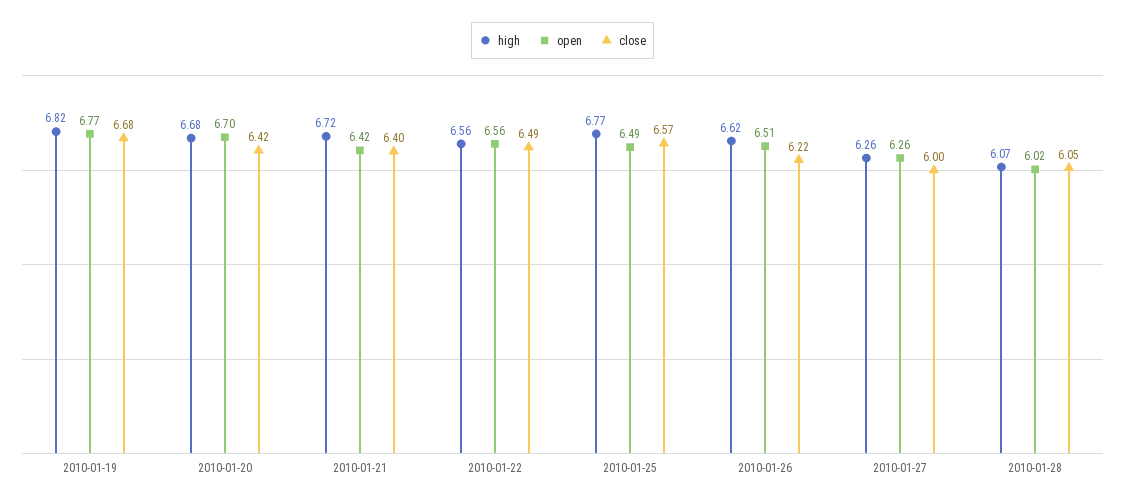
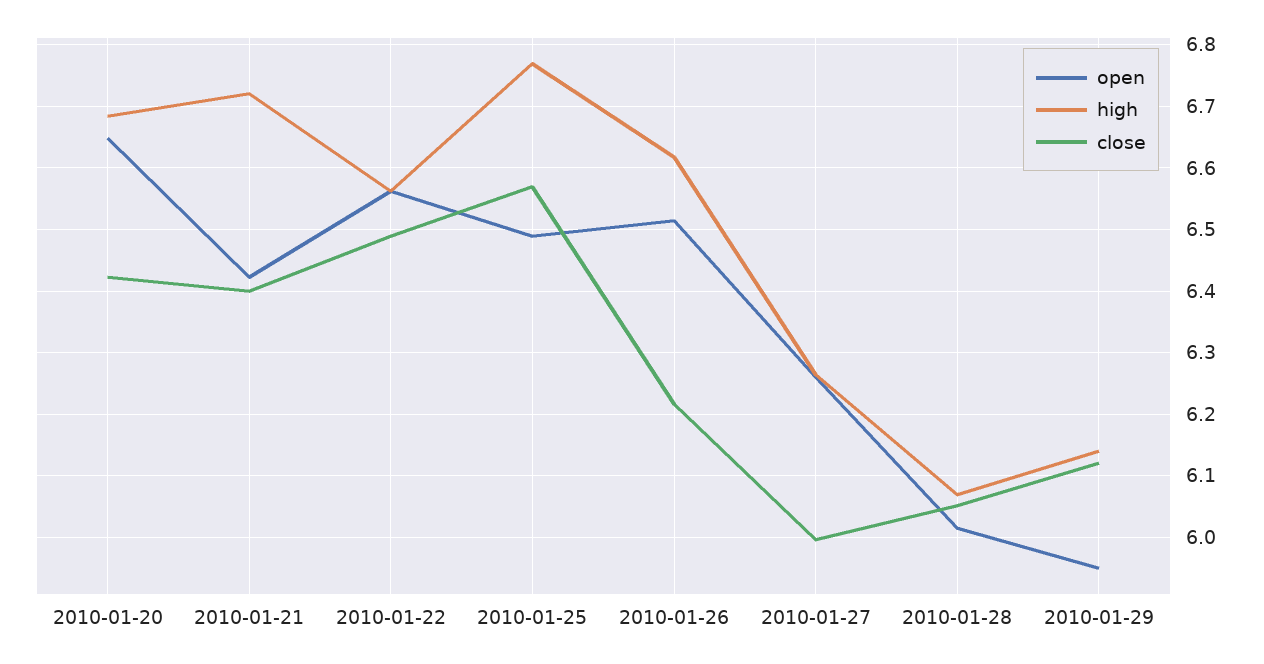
high, 2010-01-19: 6.82 -> none
open, 2010-01-19: 6.77 -> none
close, 2010-01-19: 6.68 -> none
open, 2010-01-20: 6.7 -> 6.65
open, 2010-01-29: none -> 5.95
high, 2010-01-29: none -> 6.14
close, 2010-01-29: none -> 6.12

